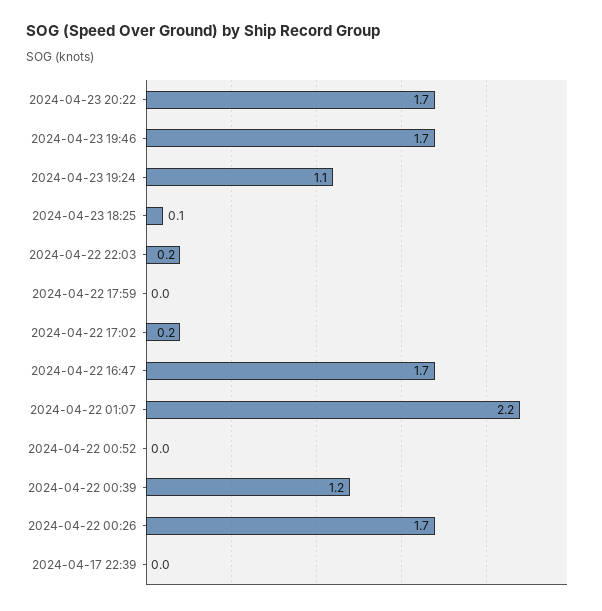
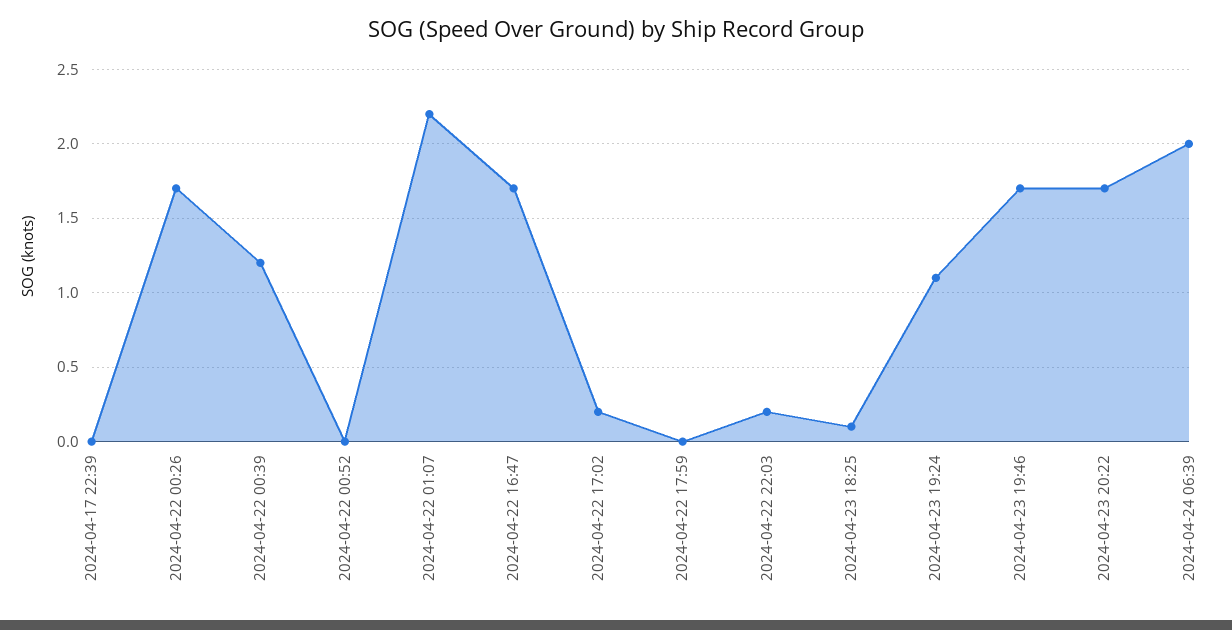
2024-04-24 06:39: none -> 2

